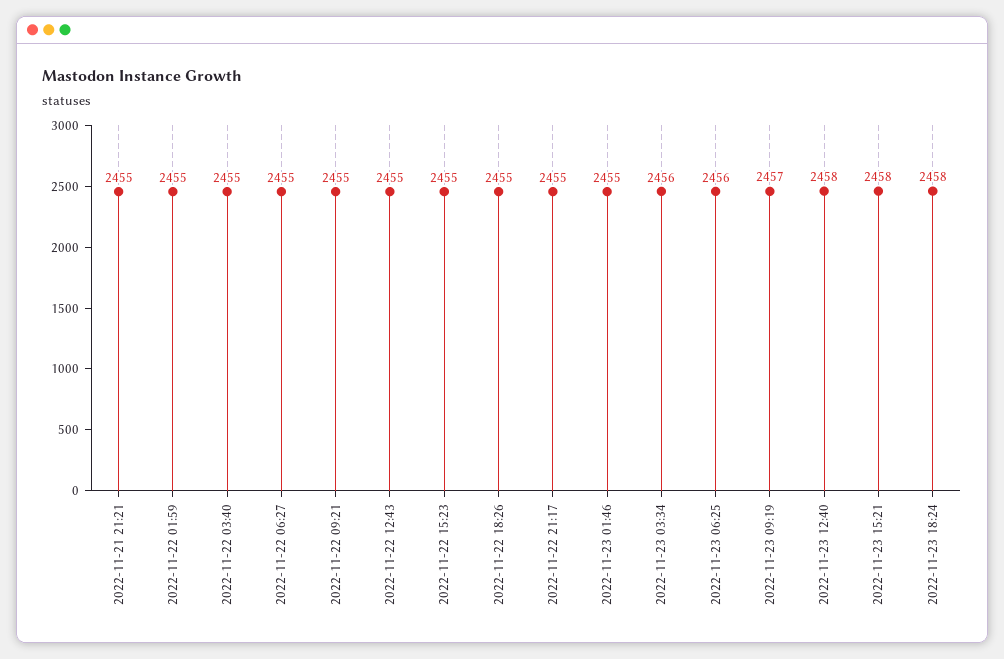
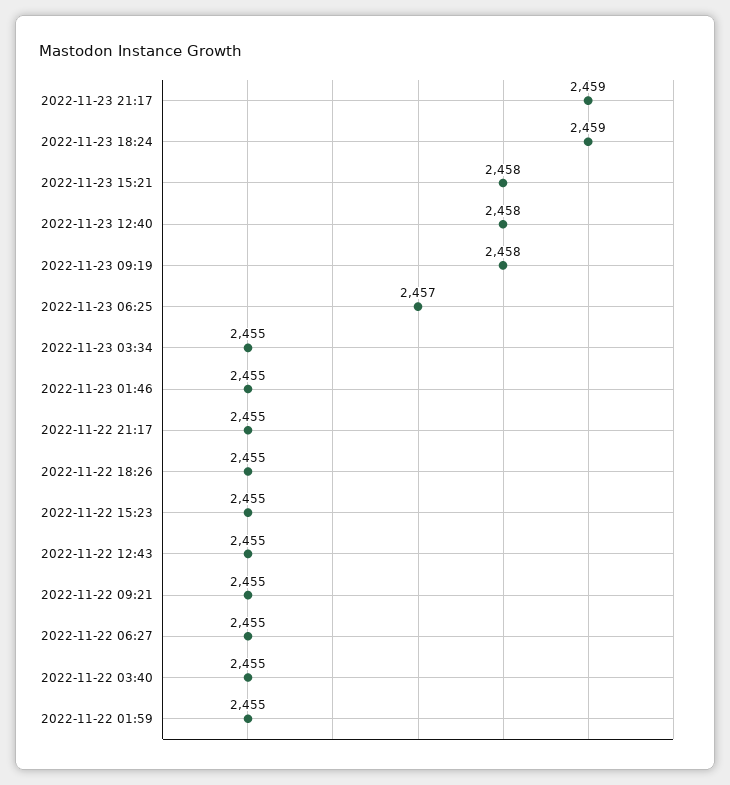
2022-11-21 21:21: 2455 -> none
2022-11-23 03:34: 2456 -> 2455
2022-11-23 06:25: 2456 -> 2457
2022-11-23 09:19: 2457 -> 2458
2022-11-23 18:24: 2458 -> 2459
2022-11-23 21:17: none -> 2459

